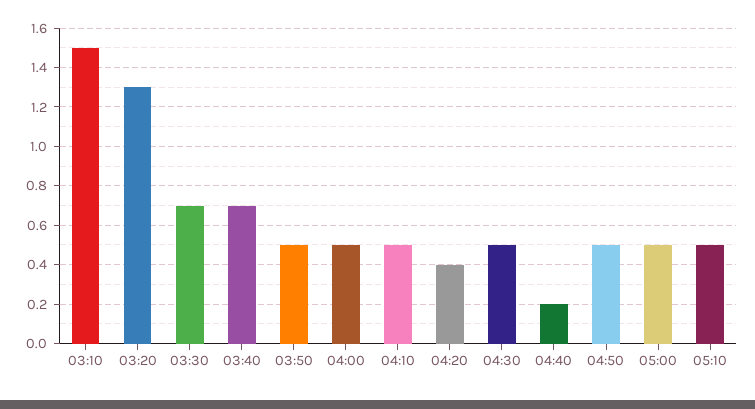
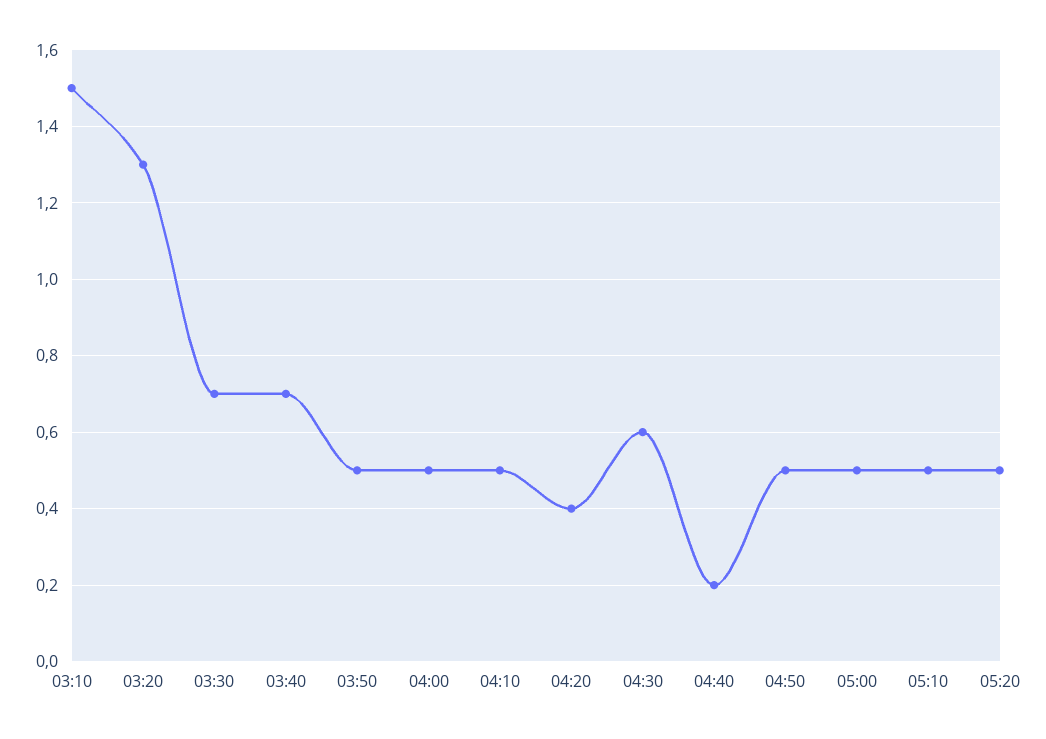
04:30: 0.5 -> 0.6
05:20: none -> 0.5

